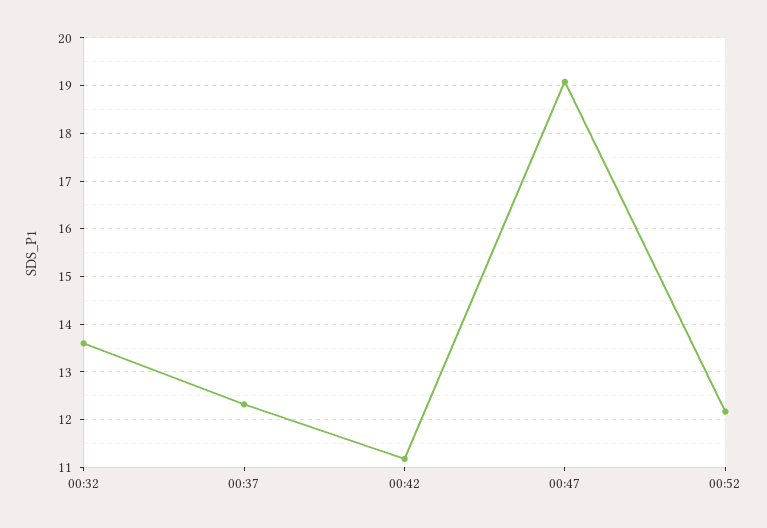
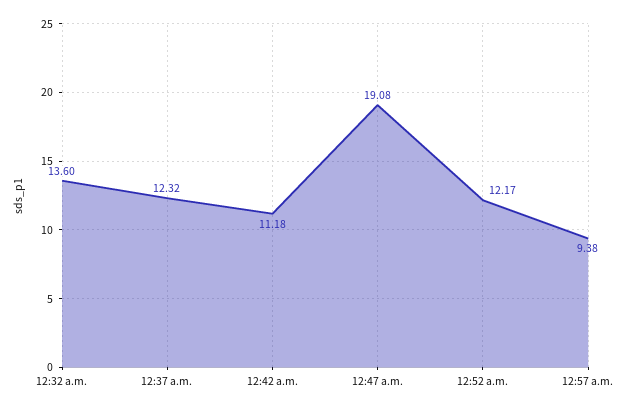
12:57 a.m.: none -> 9.38

